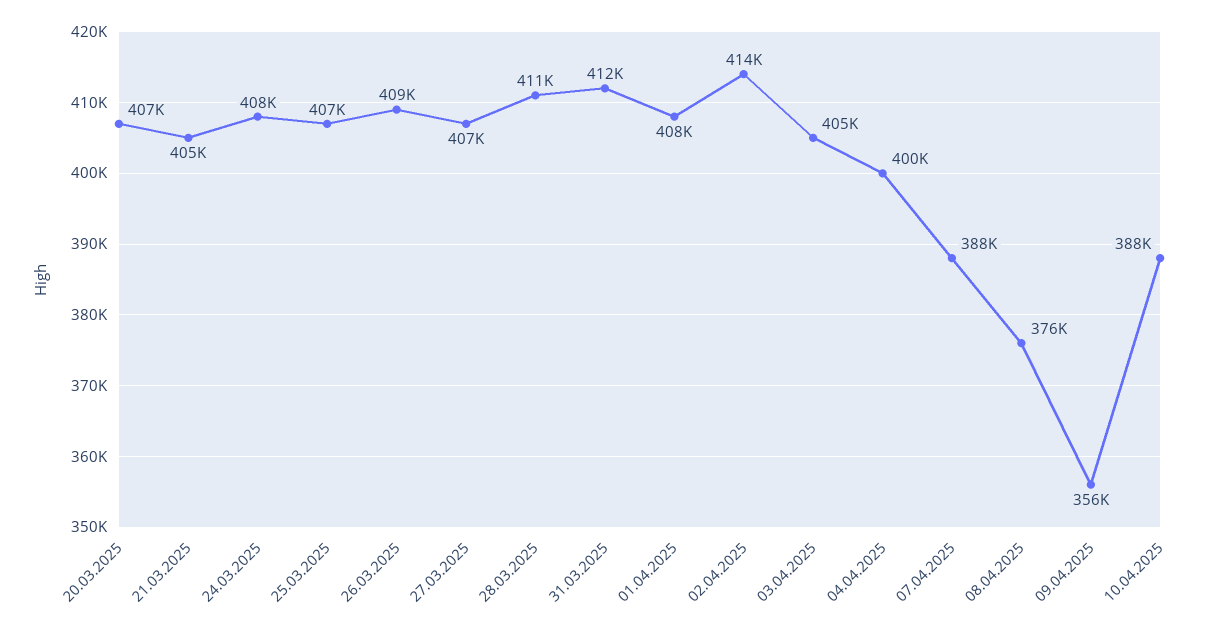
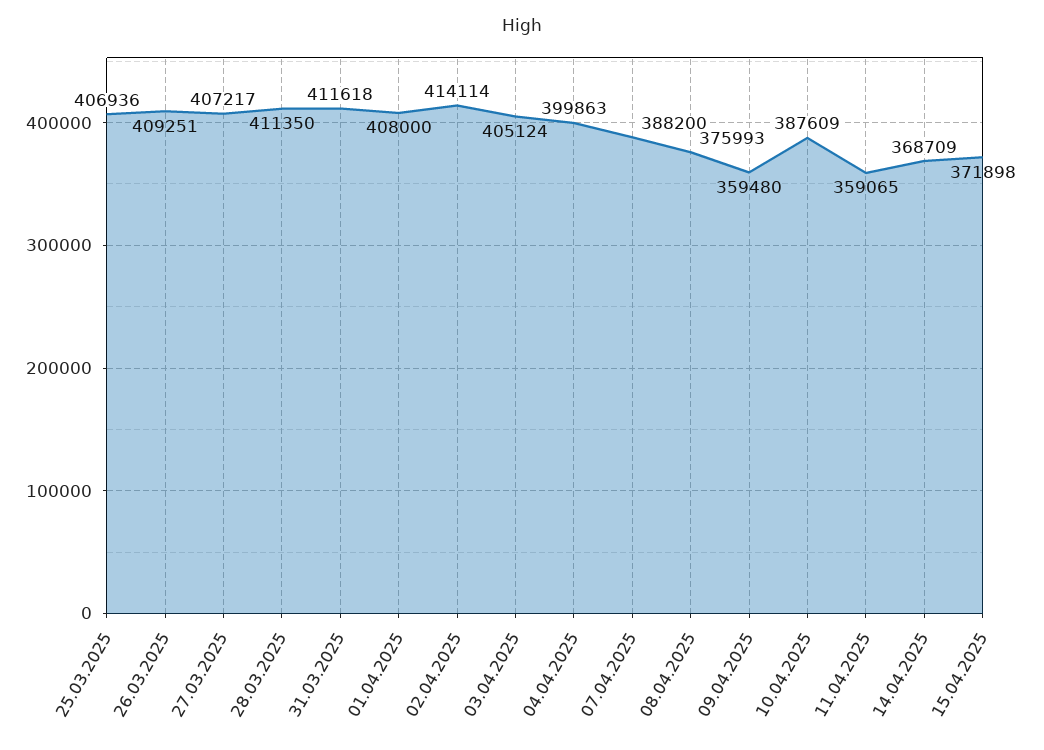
20.03.2025: 407000 -> none
21.03.2025: 405000 -> none
24.03.2025: 408000 -> none
09.04.2025: 356000 -> 359480
11.04.2025: none -> 359065
14.04.2025: none -> 368709
15.04.2025: none -> 371898

